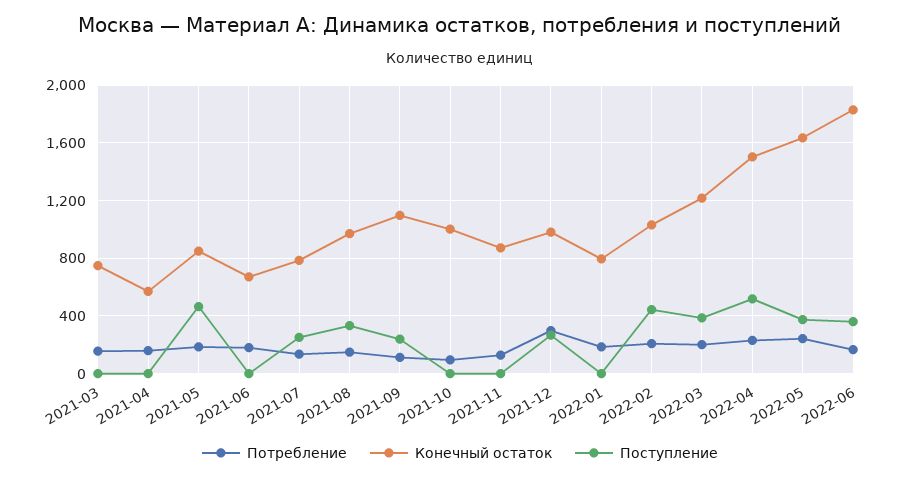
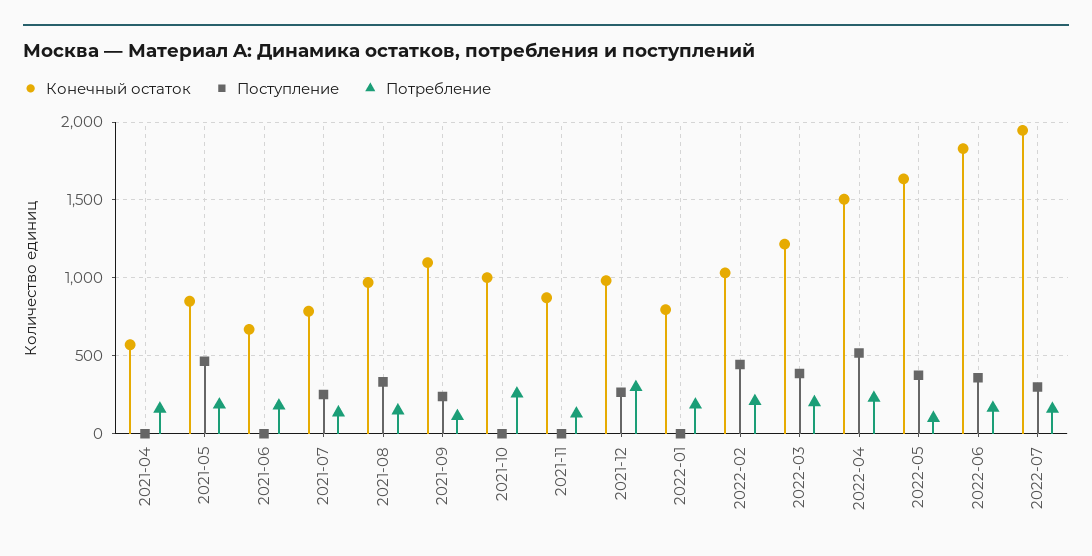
Потребление, 2021-03: 150 -> none
Конечный остаток, 2021-03: 750 -> none
Поступление, 2021-03: 0 -> none
Потребление, 2021-10: 100 -> 250
Потребление, 2022-05: 250 -> 100
Конечный остаток, 2022-07: none -> 1950
Поступление, 2022-07: none -> 300
Потребление, 2022-07: none -> 150

